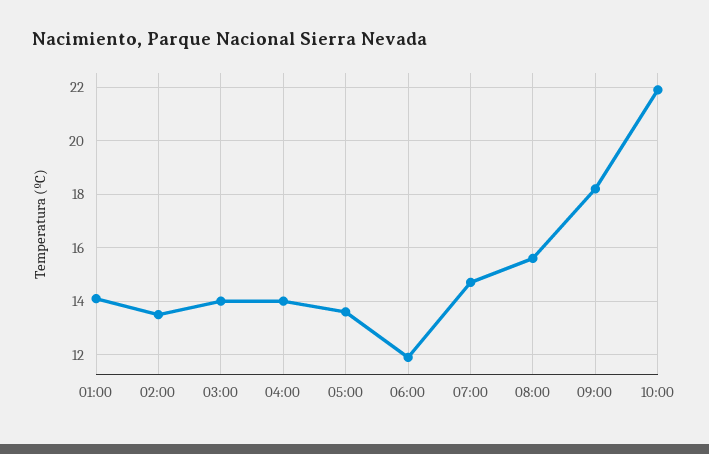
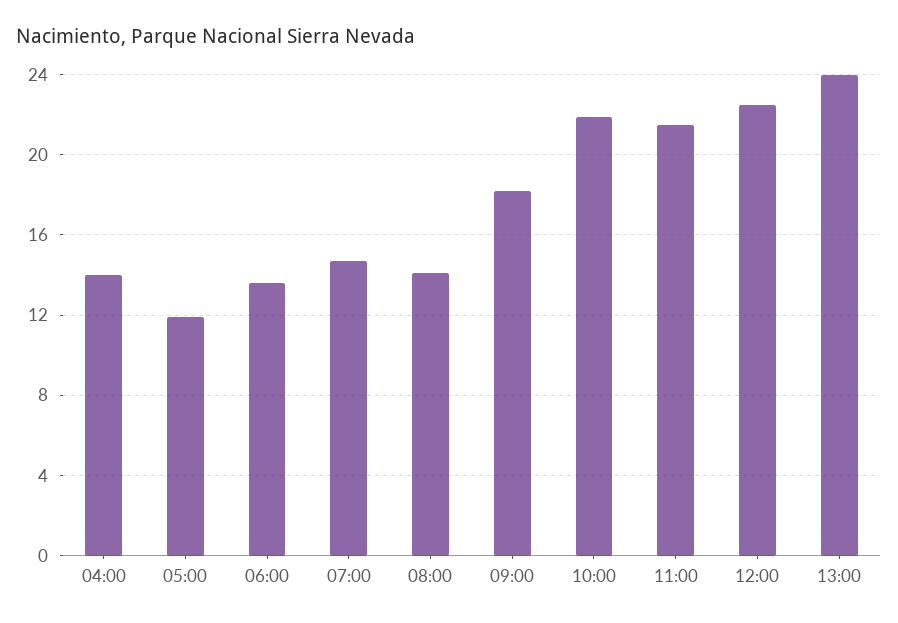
01:00: 14 -> none
02:00: 13.5 -> none
03:00: 14 -> none
05:00: 13.5 -> 12
06:00: 12 -> 13.5
08:00: 15.5 -> 14
11:00: none -> 21.5
12:00: none -> 22.5
13:00: none -> 24

